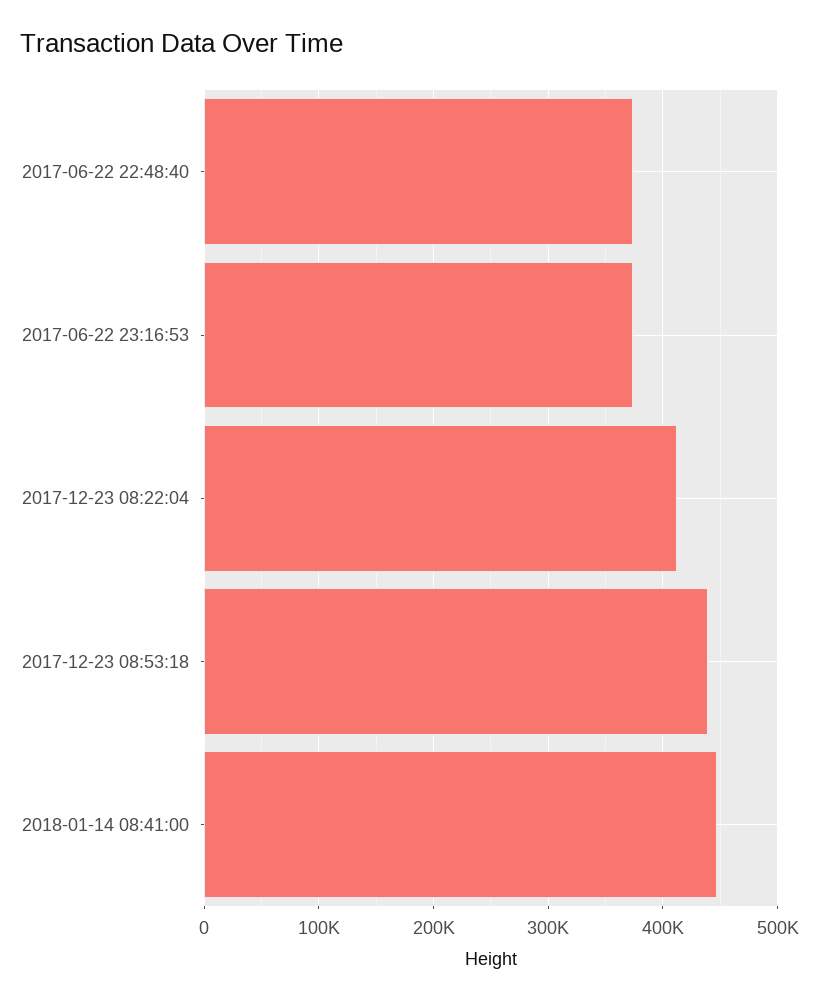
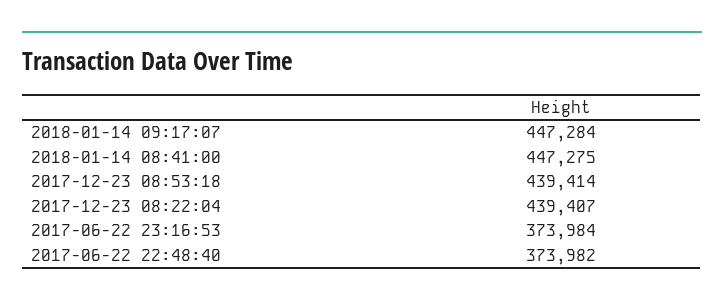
2017-12-23 08:22:04: 410000 -> 439407
2018-01-14 09:17:07: none -> 447284

